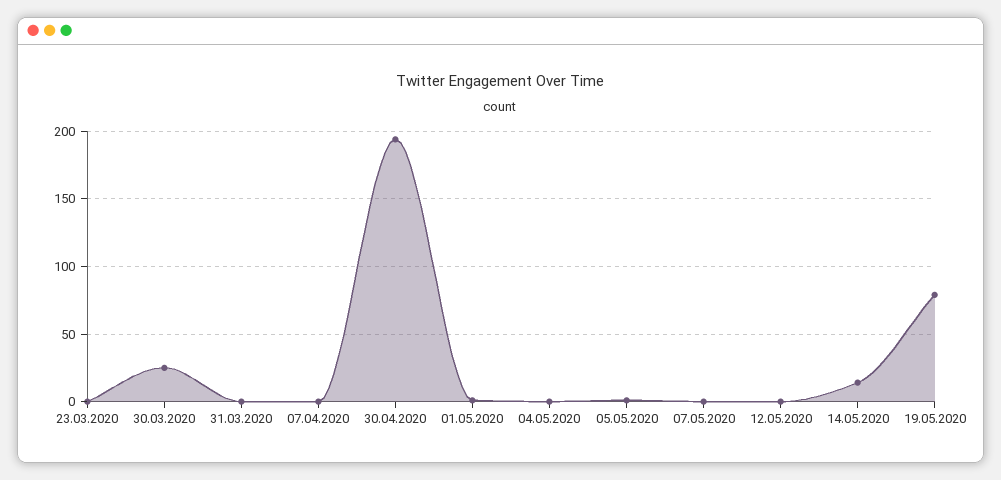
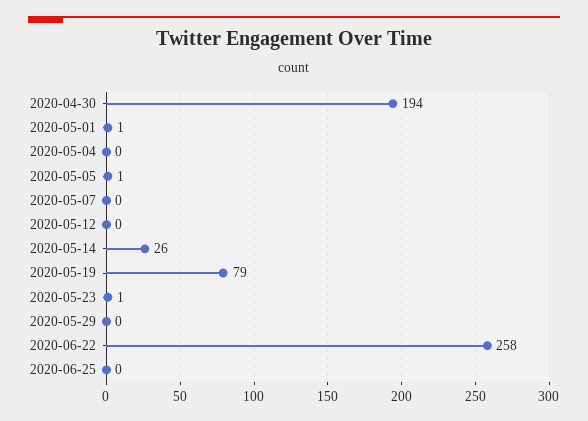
23.03.2020: 0 -> none
30.03.2020: 25 -> none
31.03.2020: 0 -> none
07.04.2020: 0 -> none
14.05.2020: 15 -> 26
2020-05-23: none -> 1
2020-05-29: none -> 0
2020-06-22: none -> 258
2020-06-25: none -> 0

